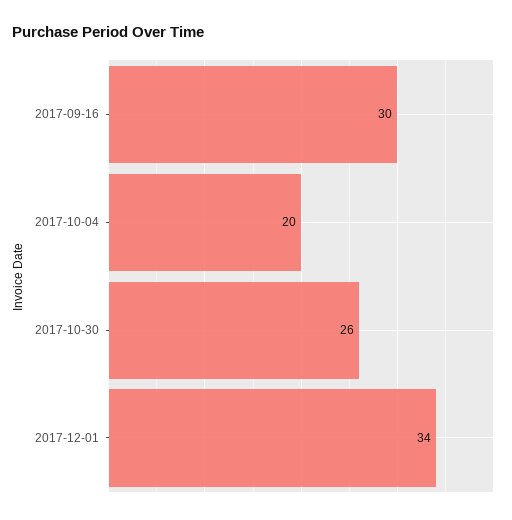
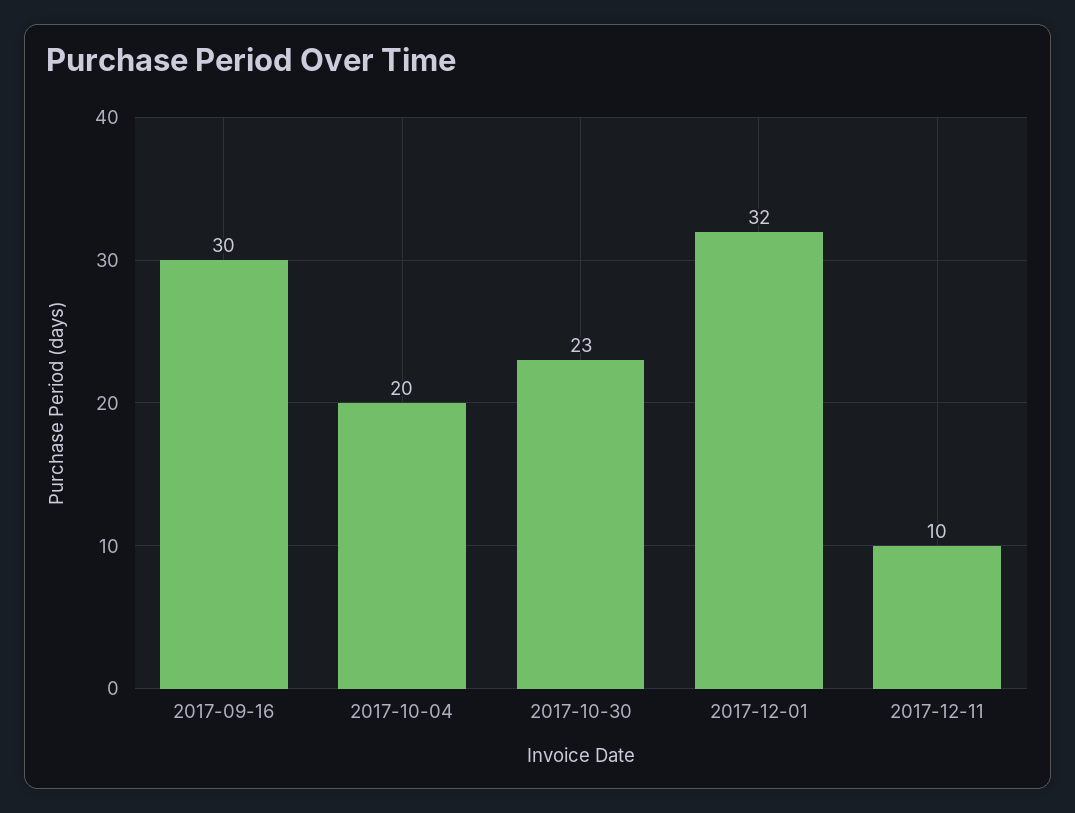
2017-10-30: 26 -> 23
2017-12-01: 34 -> 32
2017-12-11: none -> 10

